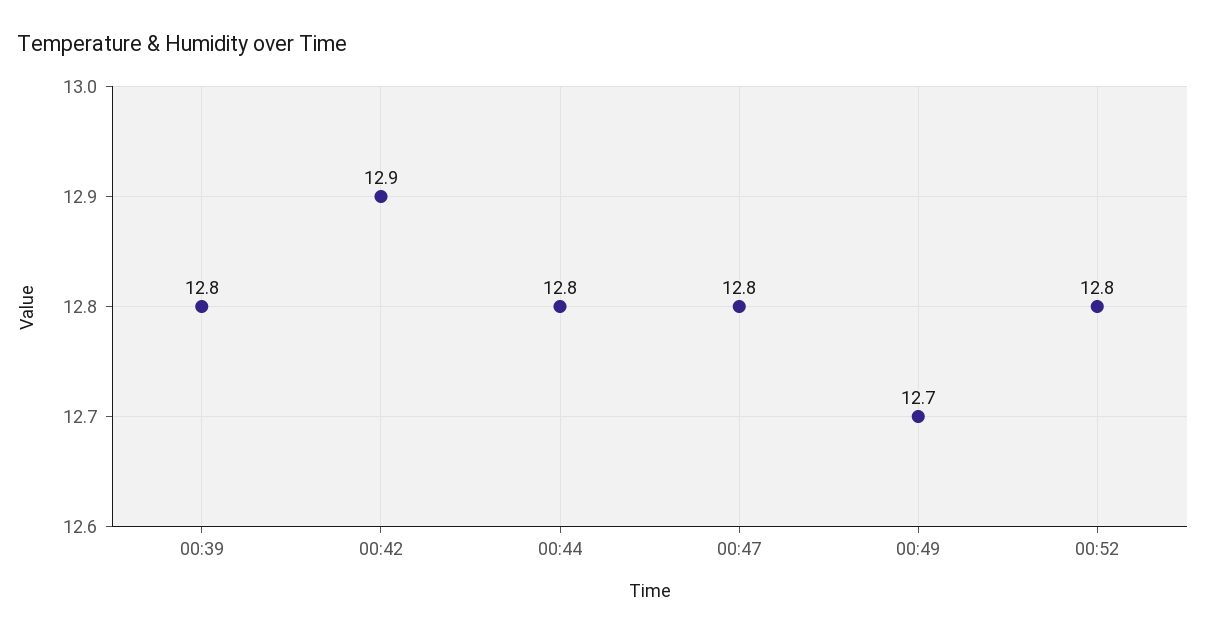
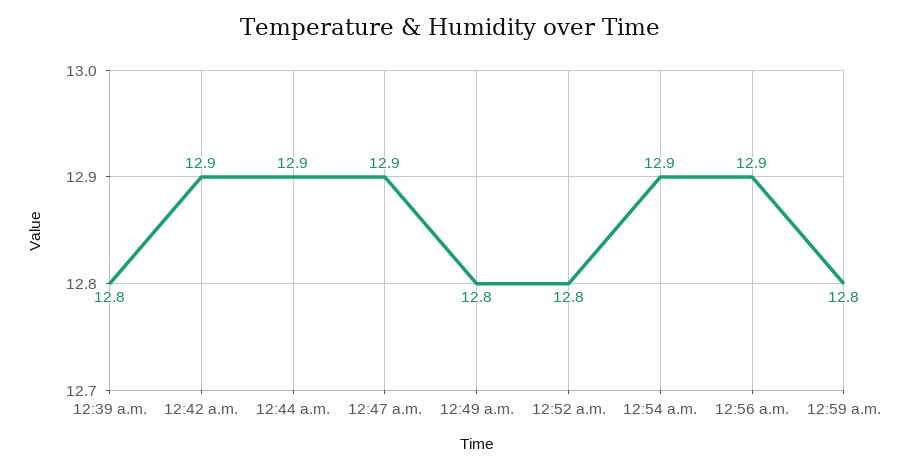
00:44: 12.8 -> 12.9
00:47: 12.8 -> 12.9
00:49: 12.7 -> 12.8
12:54 a.m.: none -> 12.9
12:56 a.m.: none -> 12.9
12:59 a.m.: none -> 12.8

